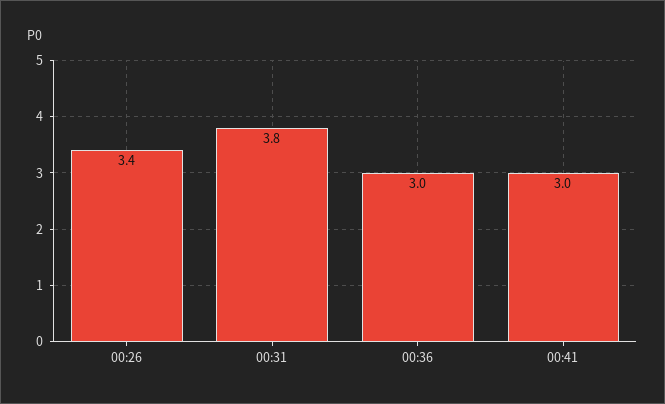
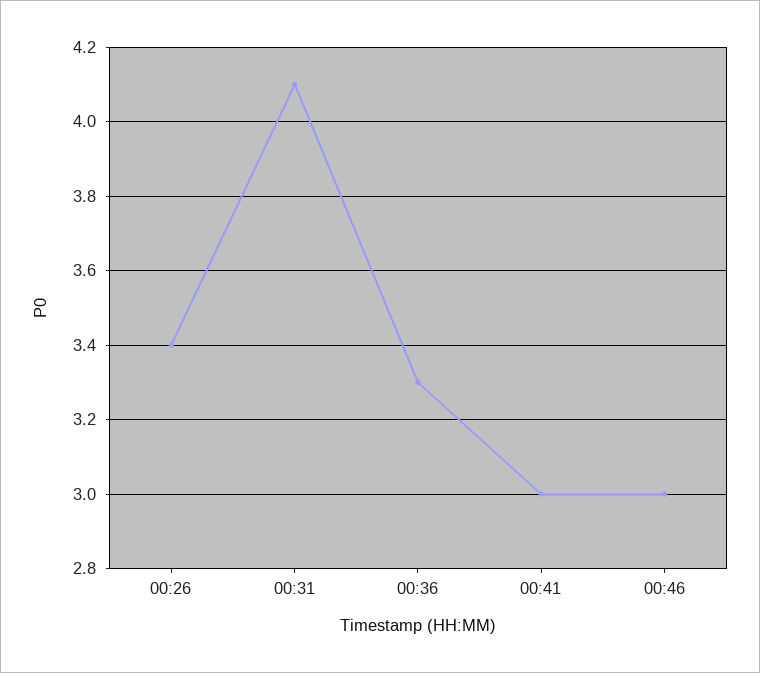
00:31: 3.8 -> 4.1
00:36: 3 -> 3.3
00:46: none -> 3

